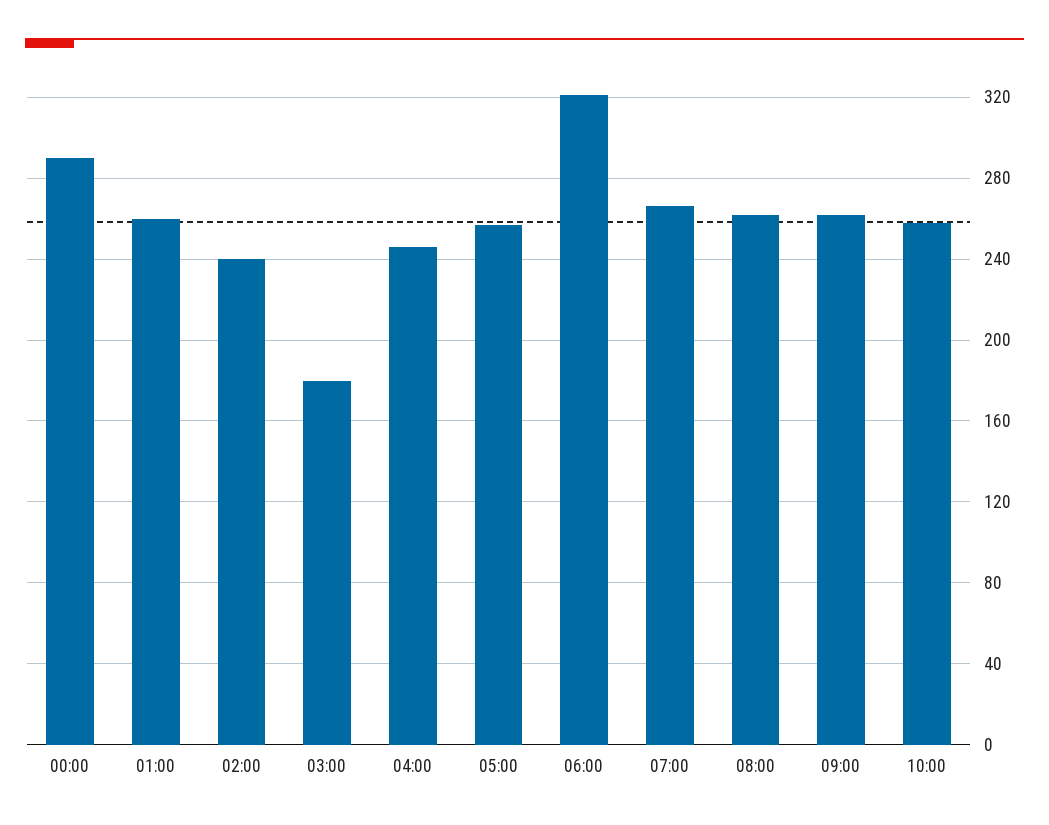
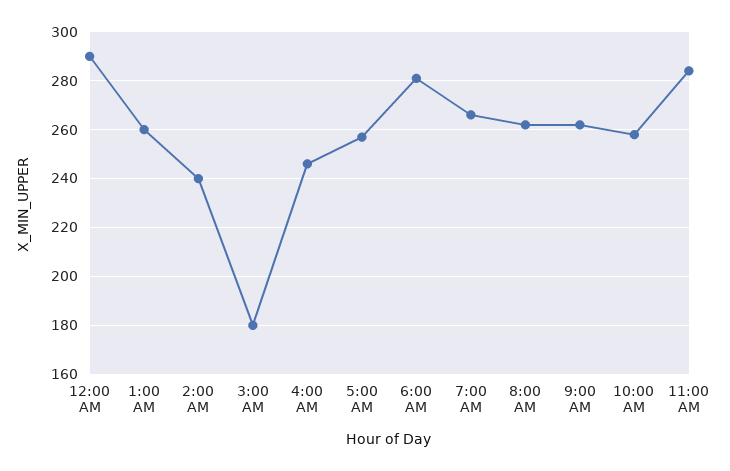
06:00: 320 -> 280
11:00 AM: none -> 285

